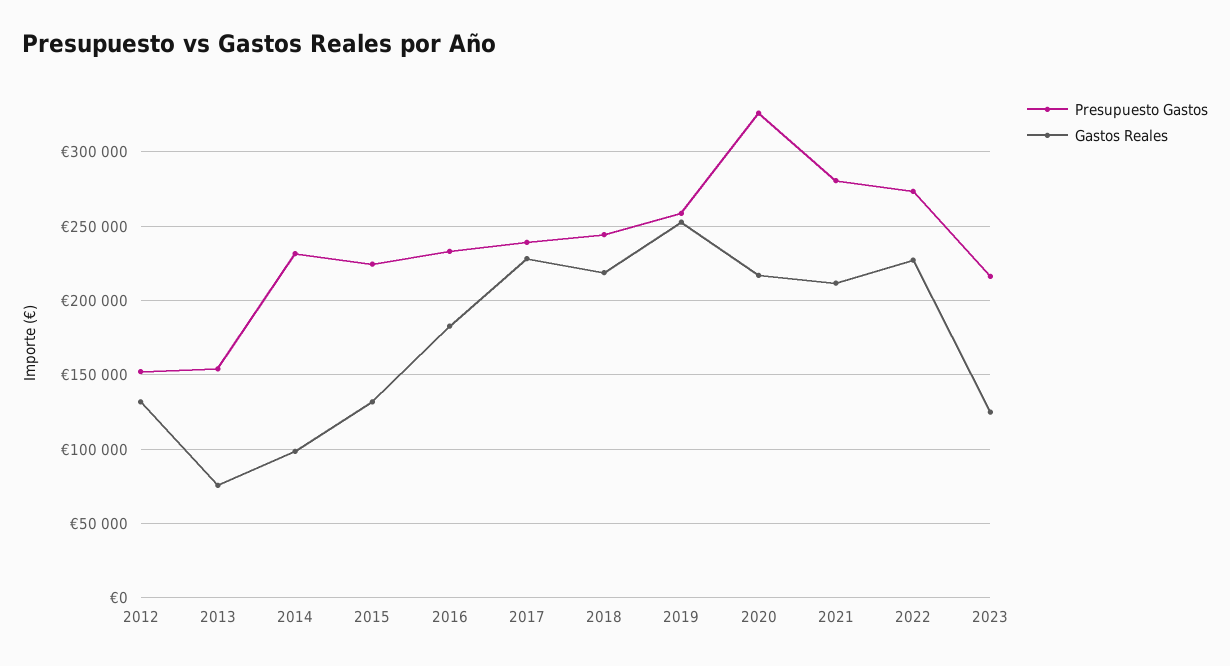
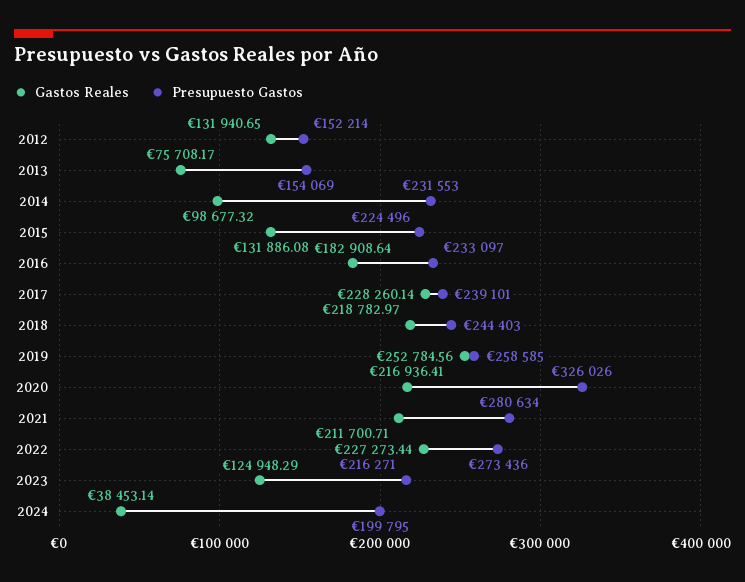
Gastos Reales, 2024: none -> 38453.14
Presupuesto Gastos, 2024: none -> 199795

